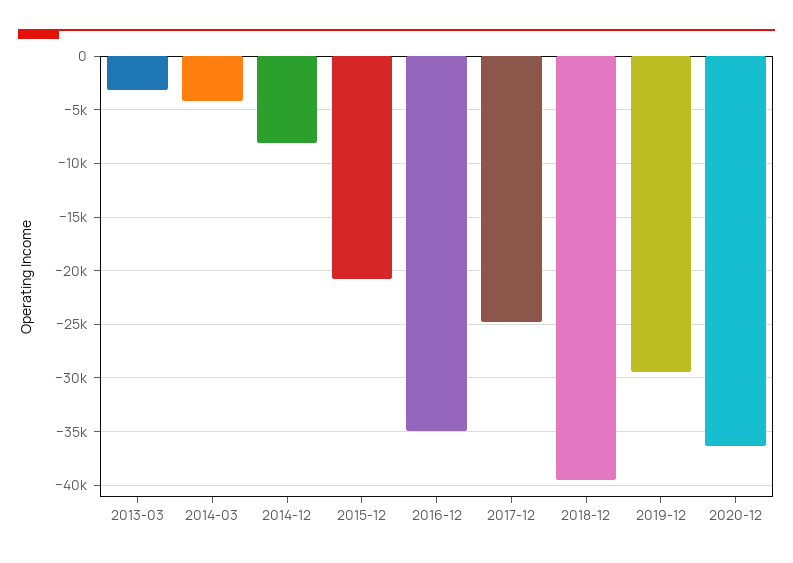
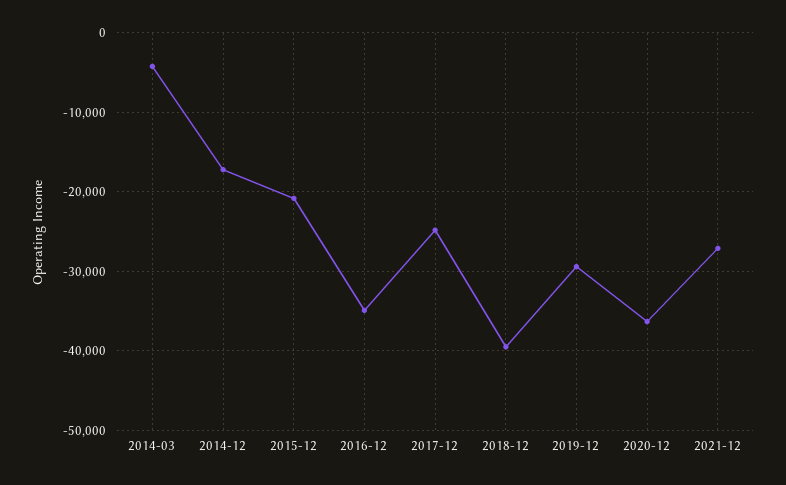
2013-03: -3000 -> none
2014-12: -8000 -> -17000
2021-12: none -> -27000

